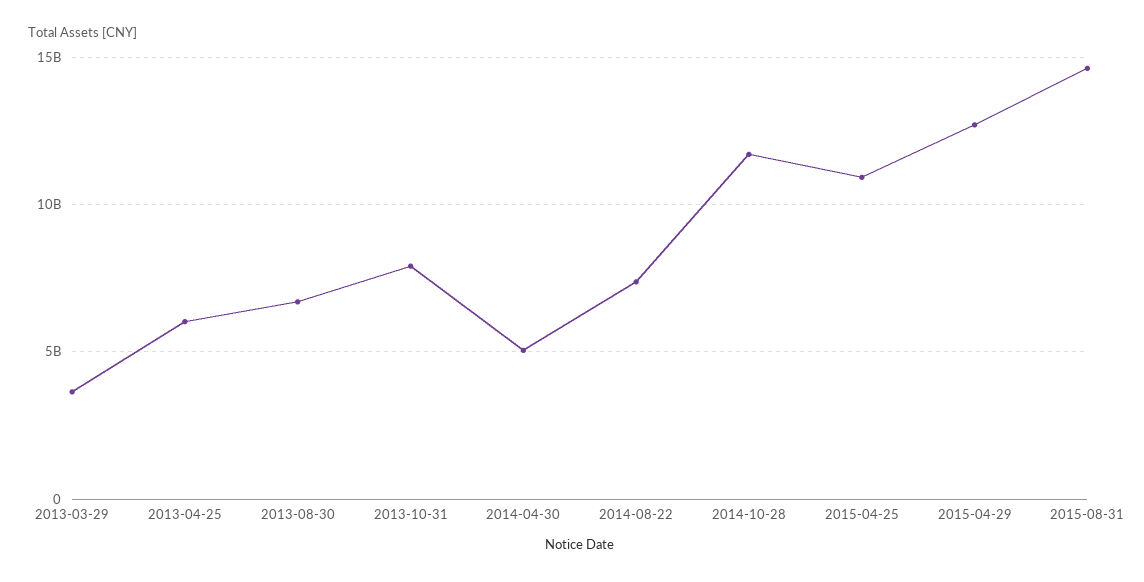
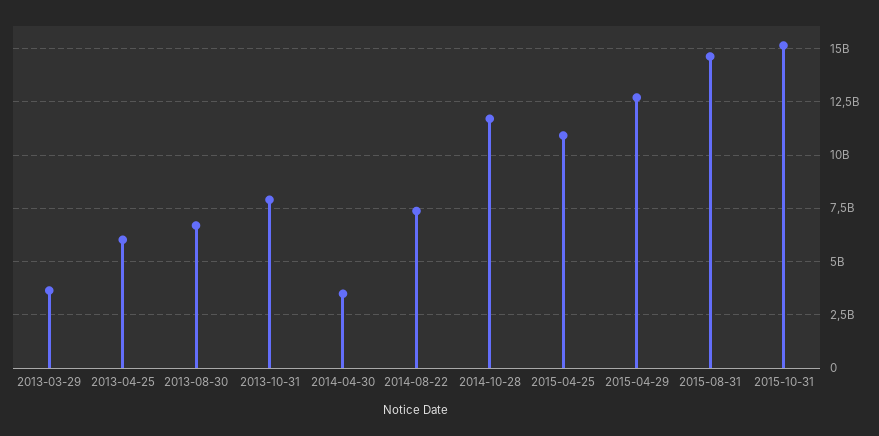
2014-04-30: 5000000000 -> 3500000000
2015-10-31: none -> 15000000000

